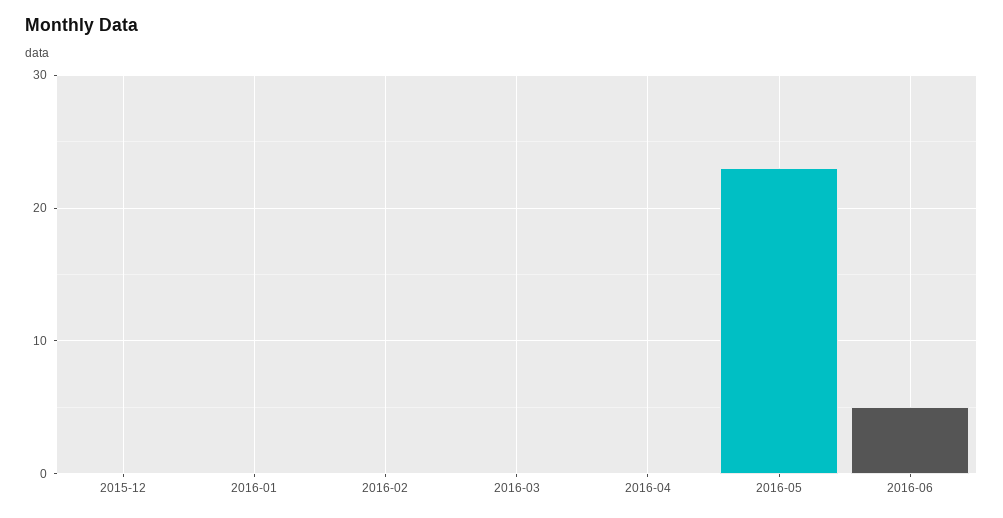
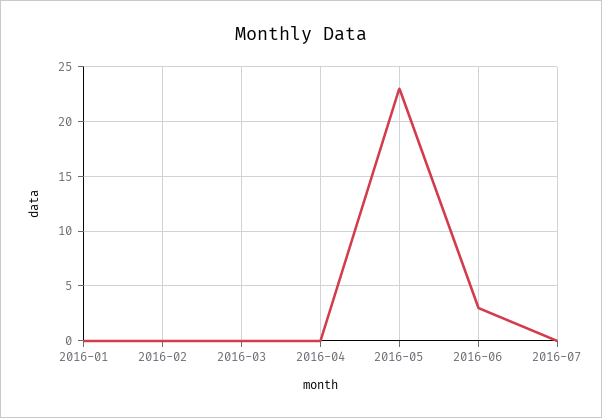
2015-12: 0 -> none
2016-06: 5 -> 3
2016-07: none -> 0

